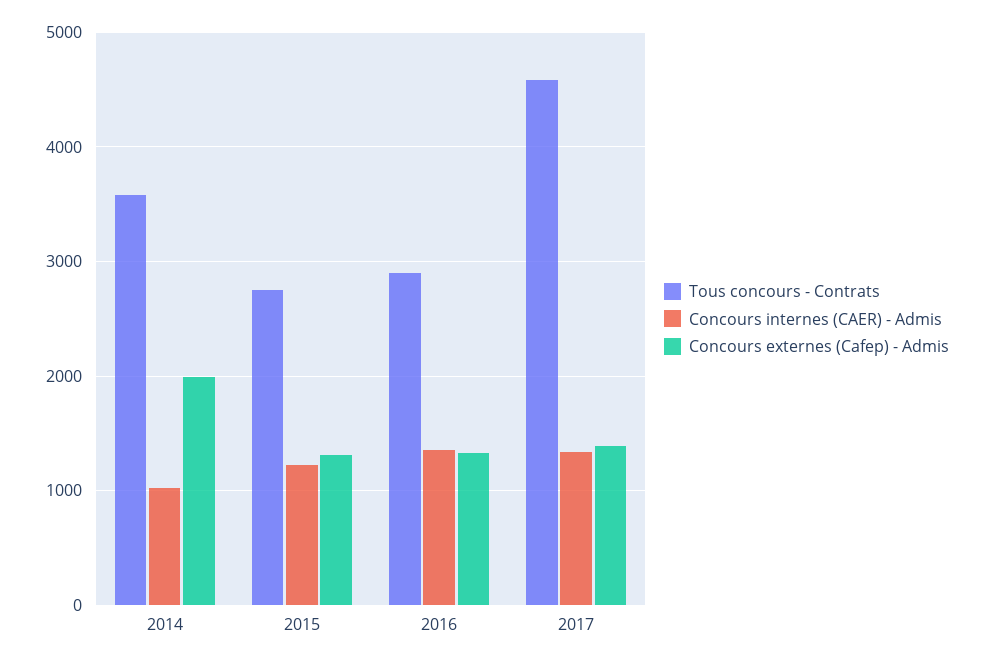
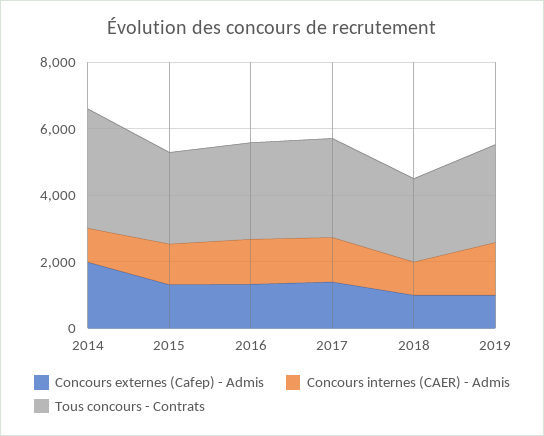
Tous concours - Contrats, 2017: 4600 -> 3000
Concours externes (Cafep) - Admis, 2018: none -> 1000
Concours internes (CAER) - Admis, 2018: none -> 1000
Tous concours - Contrats, 2018: none -> 2500
Concours externes (Cafep) - Admis, 2019: none -> 1000
Concours internes (CAER) - Admis, 2019: none -> 1500
Tous concours - Contrats, 2019: none -> 3000

